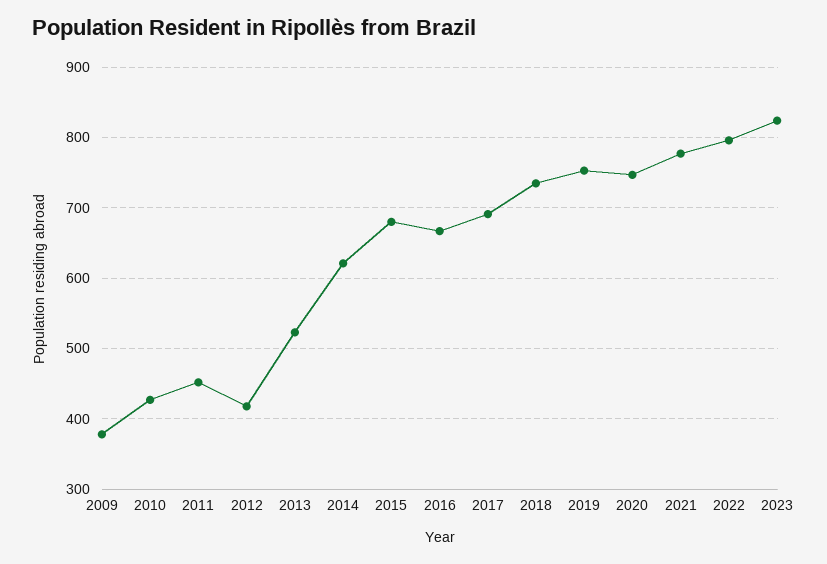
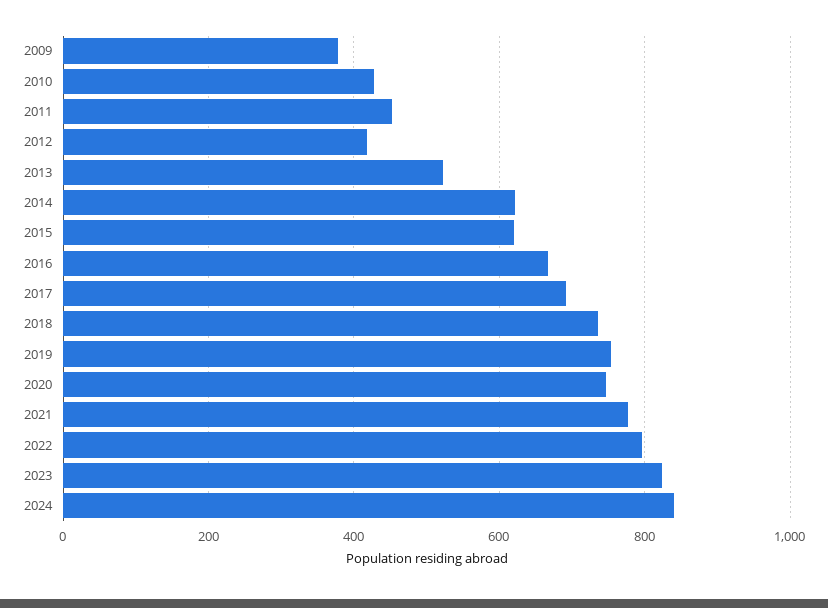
2015: 680 -> 620
2024: none -> 840

